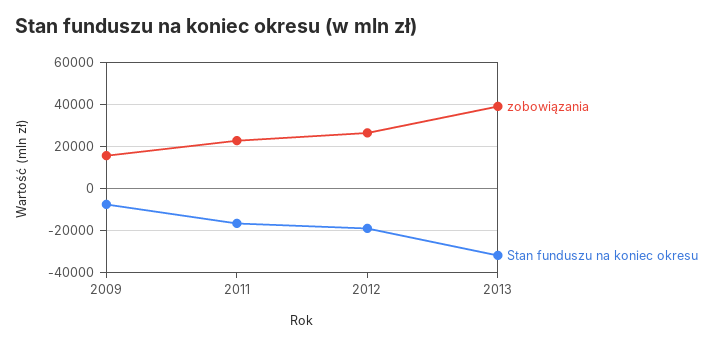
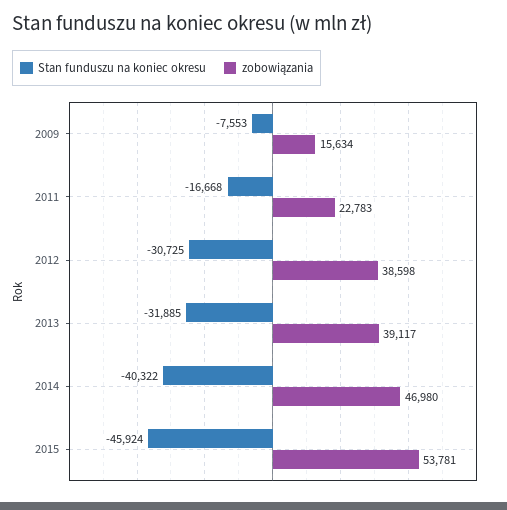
zobowiązania, 2012: 25000 -> 38598
Stan funduszu na koniec okresu, 2012: -20000 -> -30725
Stan funduszu na koniec okresu, 2014: none -> -40322
zobowiązania, 2014: none -> 46980
Stan funduszu na koniec okresu, 2015: none -> -45924
zobowiązania, 2015: none -> 53781

